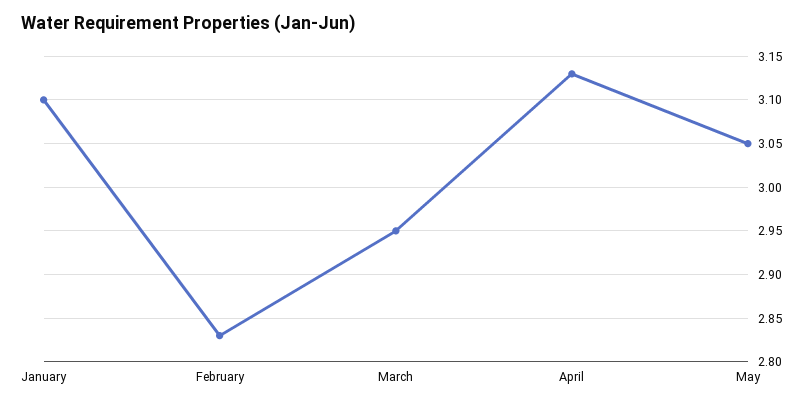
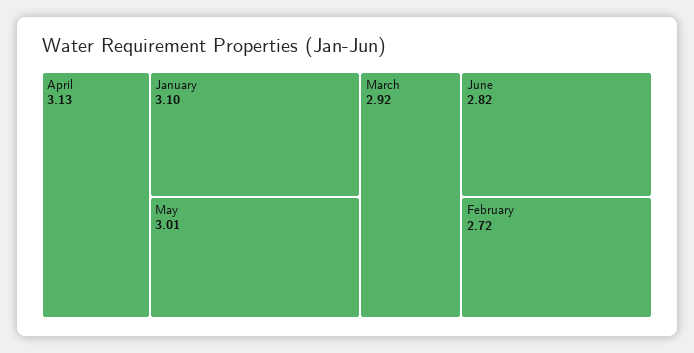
February: 2.83 -> 2.72
March: 2.95 -> 2.92
May: 3.05 -> 3.01
June: none -> 2.82

